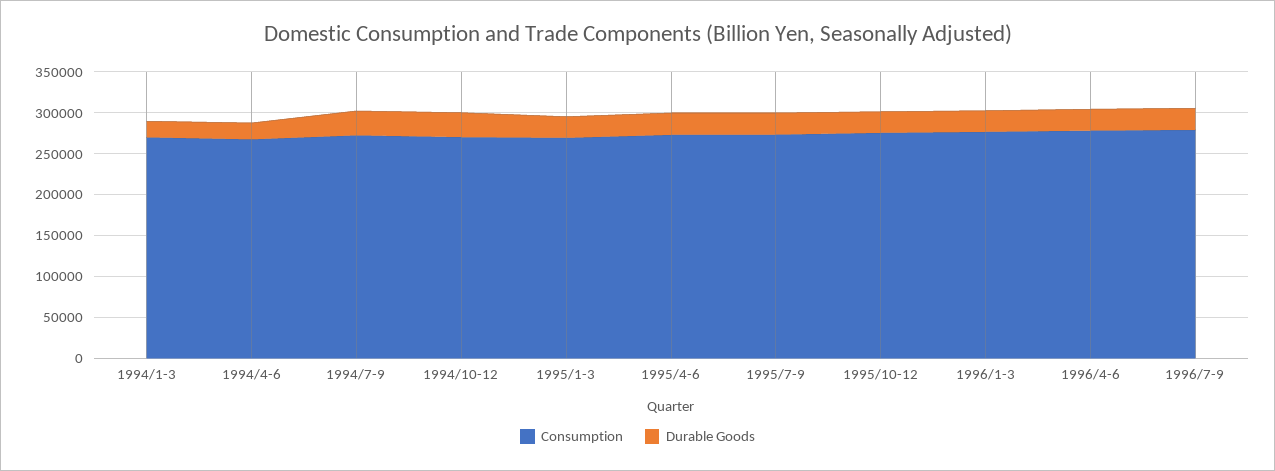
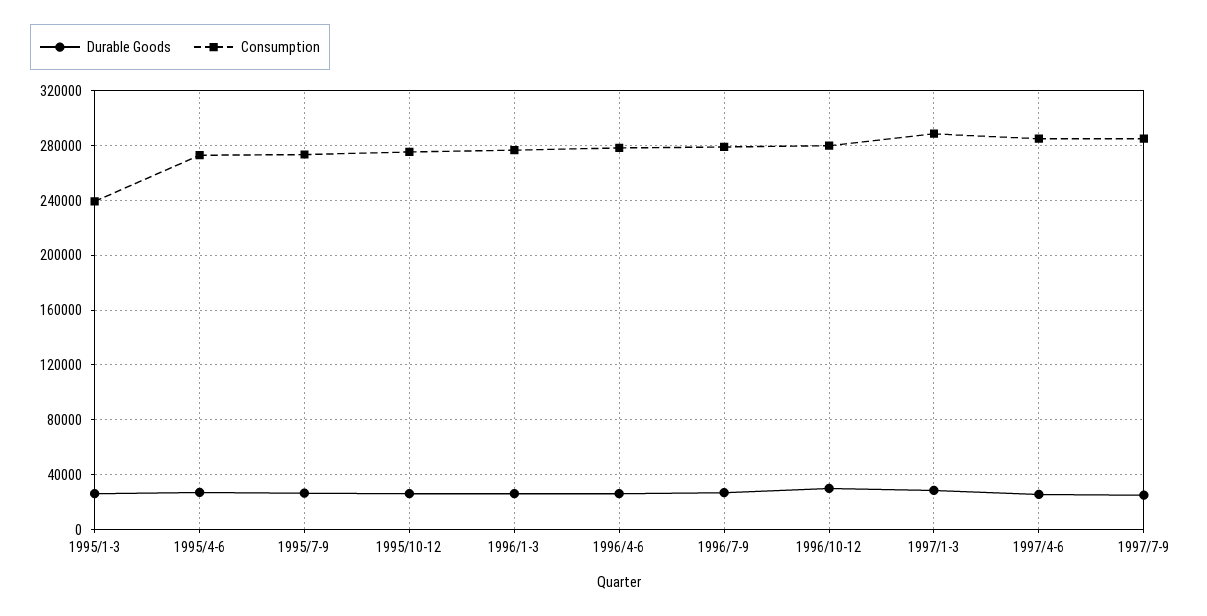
Consumption, 1994/1-3: 270000 -> none
Durable Goods, 1994/1-3: 20000 -> none
Consumption, 1994/4-6: 270000 -> none
Durable Goods, 1994/4-6: 20000 -> none
Consumption, 1994/7-9: 270000 -> none
Durable Goods, 1994/7-9: 30000 -> none
Consumption, 1994/10-12: 270000 -> none
Durable Goods, 1994/10-12: 30000 -> none
Consumption, 1995/1-3: 270000 -> 240000
Durable Goods, 1996/10-12: none -> 30000
Consumption, 1996/10-12: none -> 280000
Durable Goods, 1997/1-3: none -> 30000
Consumption, 1997/1-3: none -> 290000
Durable Goods, 1997/4-6: none -> 25000
Consumption, 1997/4-6: none -> 285000
Durable Goods, 1997/7-9: none -> 25000
Consumption, 1997/7-9: none -> 285000

